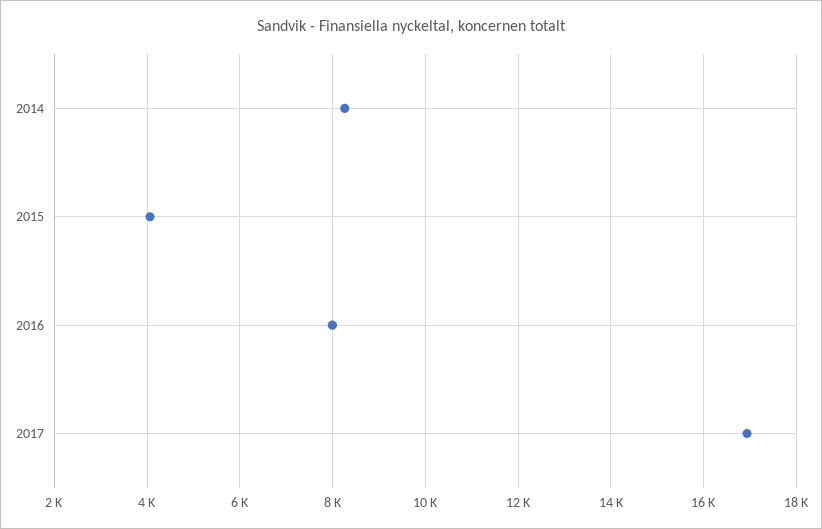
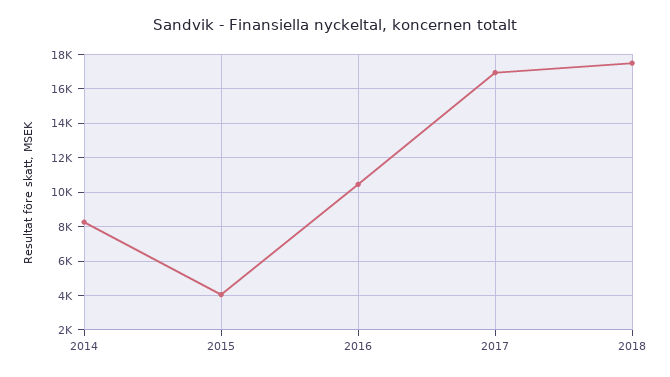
2016: 8000 -> 10500
2018: none -> 17500

